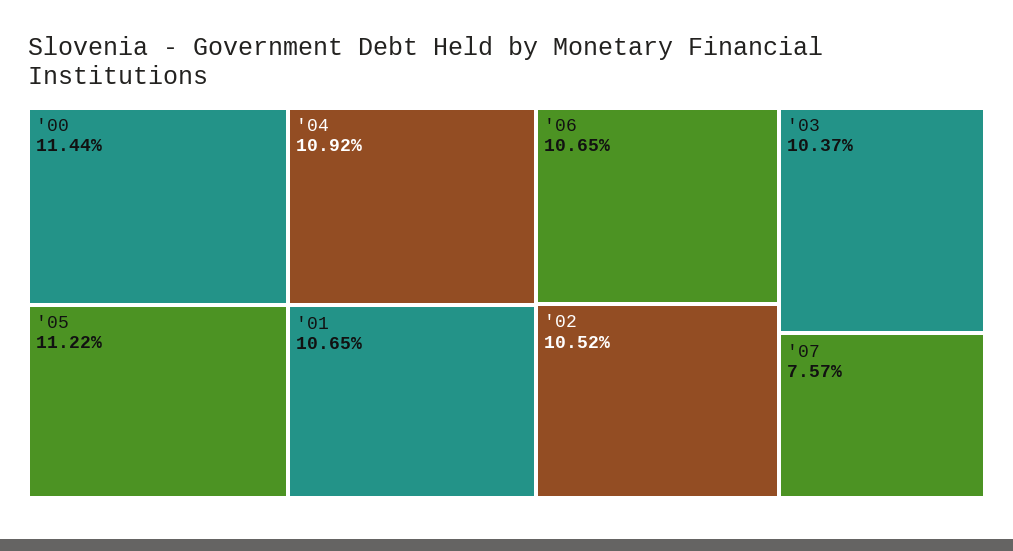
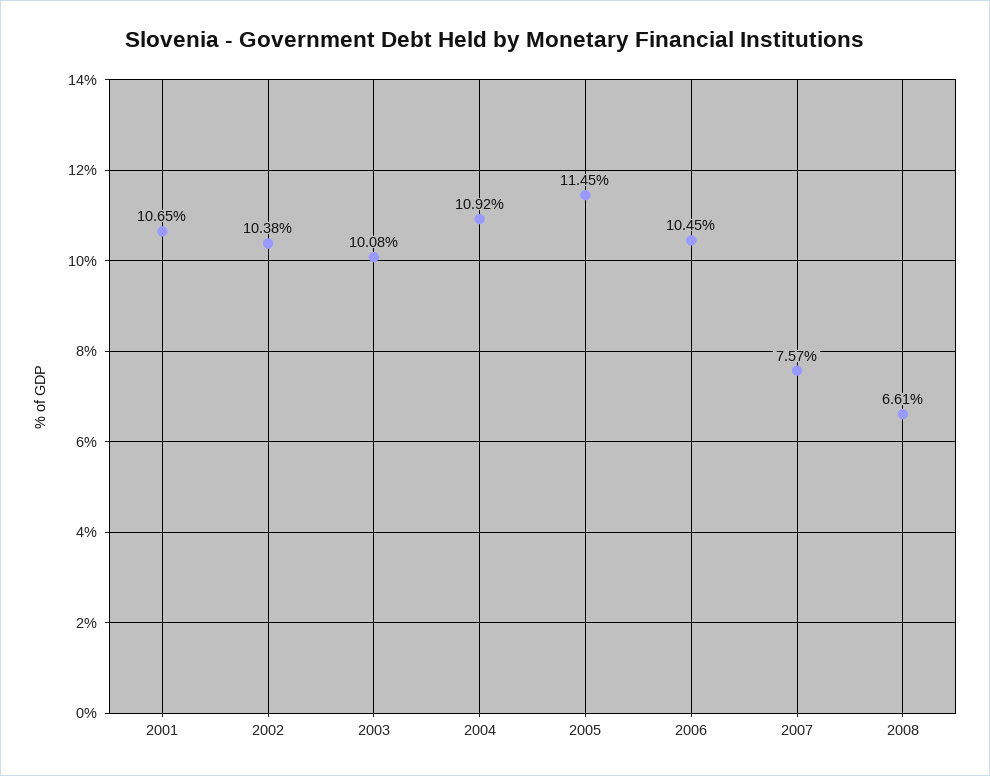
'00: 11.44 -> none
'05: 11.22 -> 11.45
'06: 10.65 -> 10.45
'02: 10.52 -> 10.38
'03: 10.37 -> 10.08
2008: none -> 6.61

